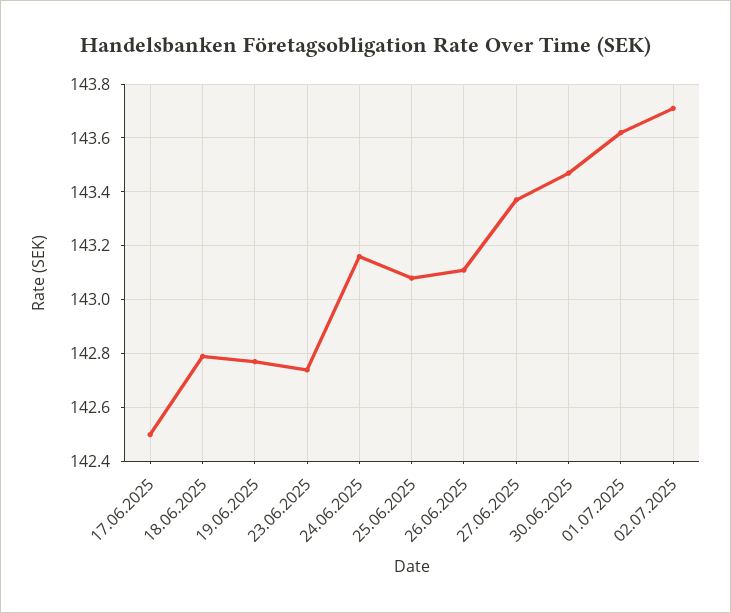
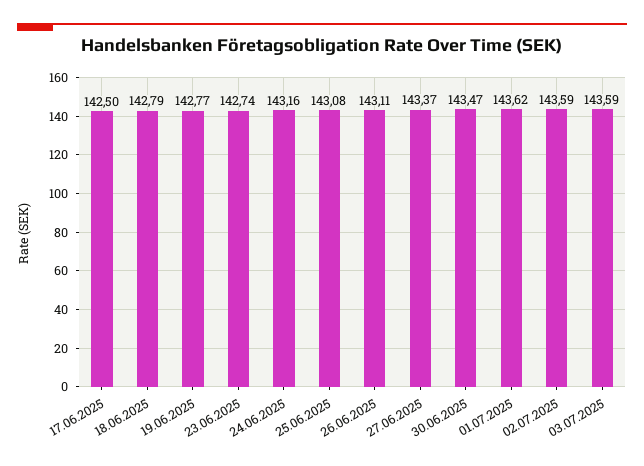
02.07.2025: 143.7 -> 143.59
03.07.2025: none -> 143.59

